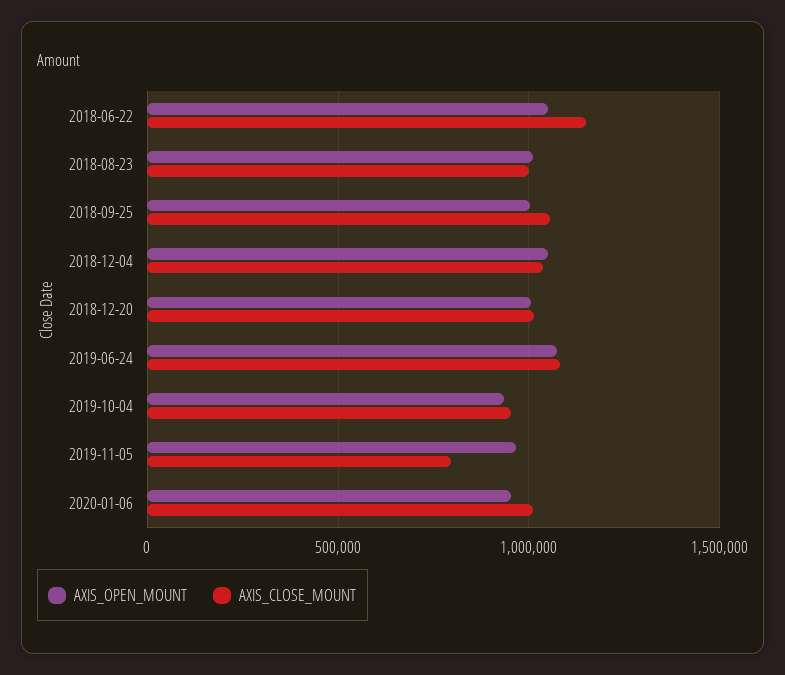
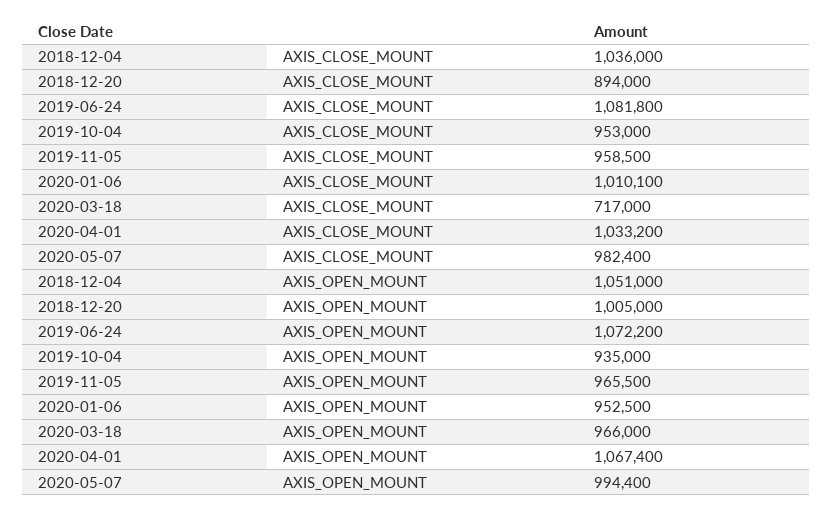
AXIS_OPEN_MOUNT, 2018-06-22: 1050000 -> none
AXIS_CLOSE_MOUNT, 2018-06-22: 1150000 -> none
AXIS_OPEN_MOUNT, 2018-08-23: 1000000 -> none
AXIS_CLOSE_MOUNT, 2018-08-23: 1000000 -> none
AXIS_OPEN_MOUNT, 2018-09-25: 1000000 -> none
AXIS_CLOSE_MOUNT, 2018-09-25: 1050000 -> none
AXIS_CLOSE_MOUNT, 2018-12-20: 1000000 -> 894000
AXIS_CLOSE_MOUNT, 2019-11-05: 800000 -> 958500
AXIS_CLOSE_MOUNT, 2020-03-18: none -> 717000
AXIS_CLOSE_MOUNT, 2020-04-01: none -> 1033200
AXIS_CLOSE_MOUNT, 2020-05-07: none -> 982400
AXIS_OPEN_MOUNT, 2020-03-18: none -> 966000
AXIS_OPEN_MOUNT, 2020-04-01: none -> 1067400
AXIS_OPEN_MOUNT, 2020-05-07: none -> 994400

